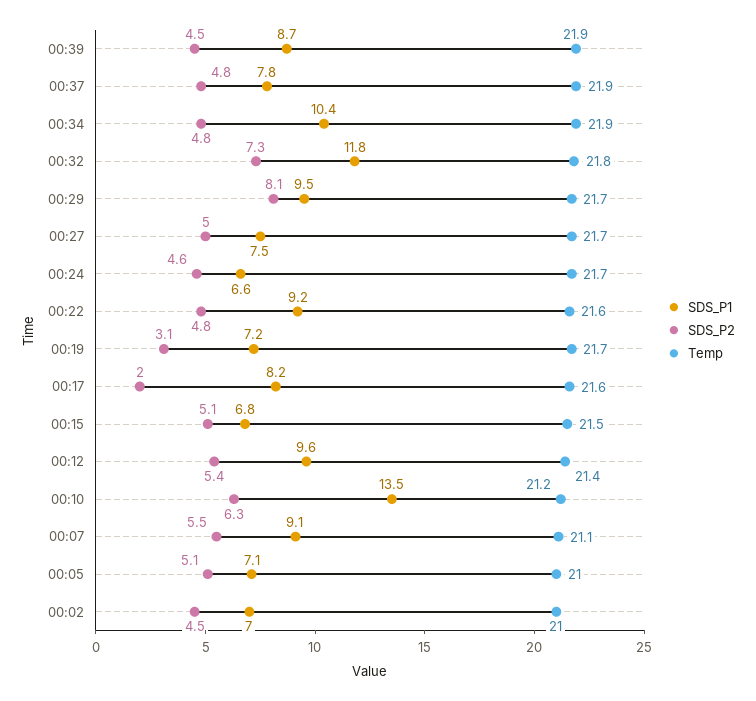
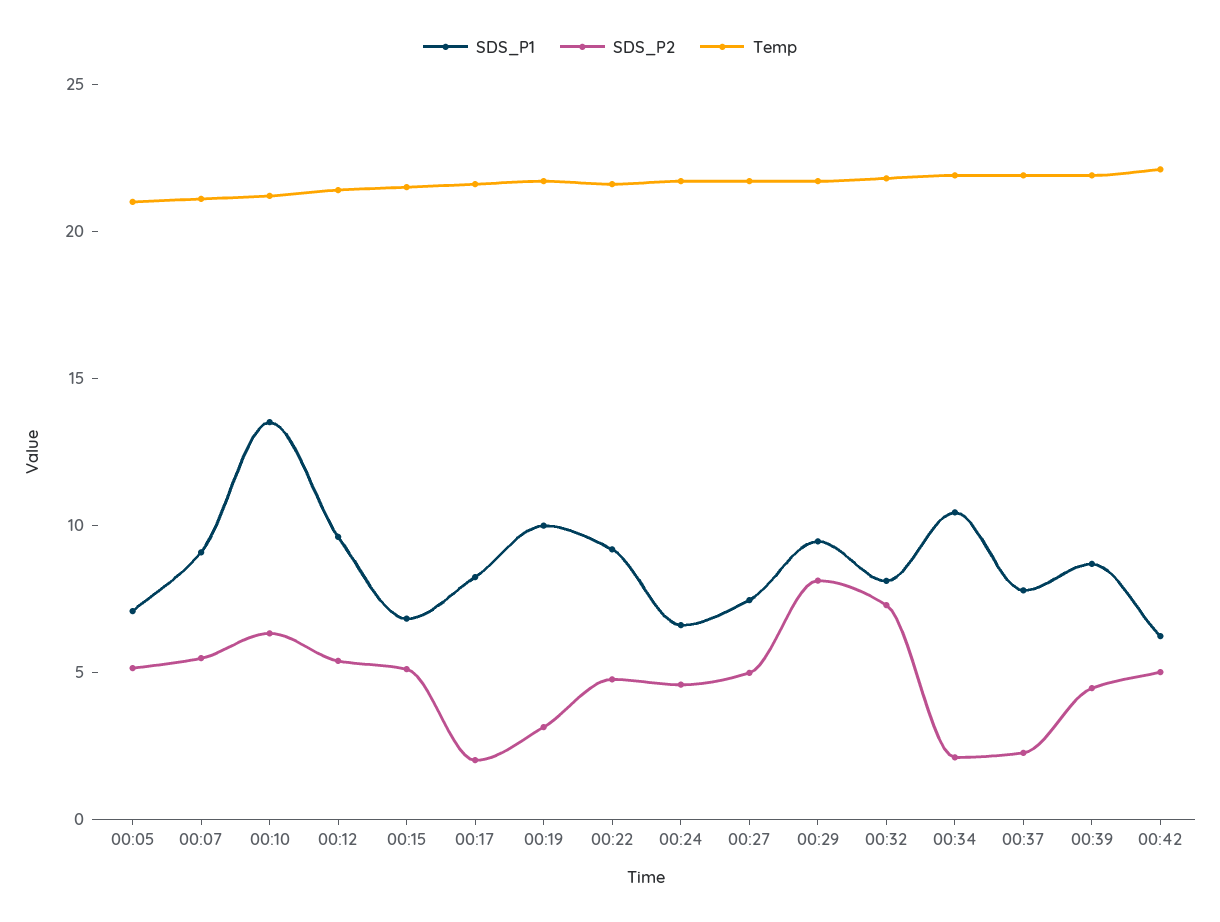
SDS_P2, 00:37: 4.8 -> 2
SDS_P2, 00:34: 4.8 -> 2
SDS_P1, 00:32: 11.8 -> 8
SDS_P1, 00:19: 7.2 -> 10
SDS_P1, 00:02: 7 -> none
SDS_P2, 00:02: 4.5 -> none
Temp, 00:02: 21 -> none
SDS_P1, 00:42: none -> 6
SDS_P2, 00:42: none -> 5
Temp, 00:42: none -> 22

